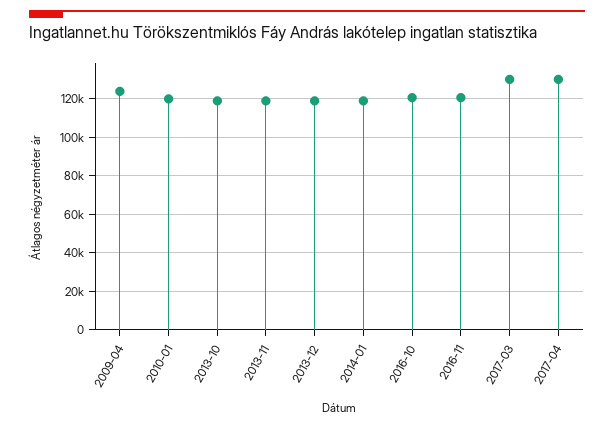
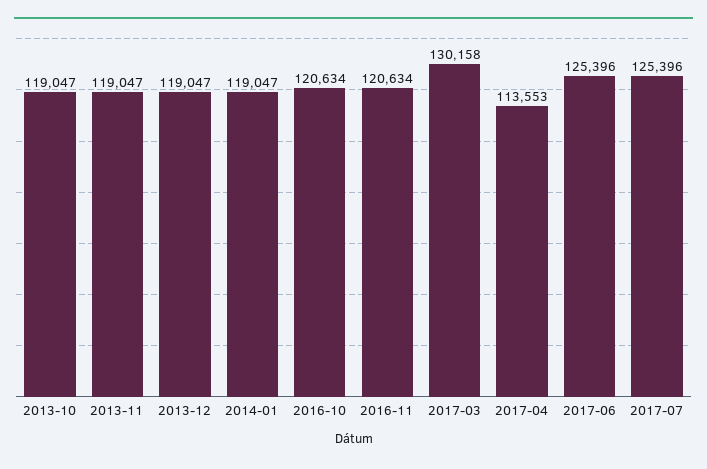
2009-04: 125000 -> none
2010-01: 120000 -> none
2017-04: 130000 -> 113553
2017-06: none -> 125396
2017-07: none -> 125396

